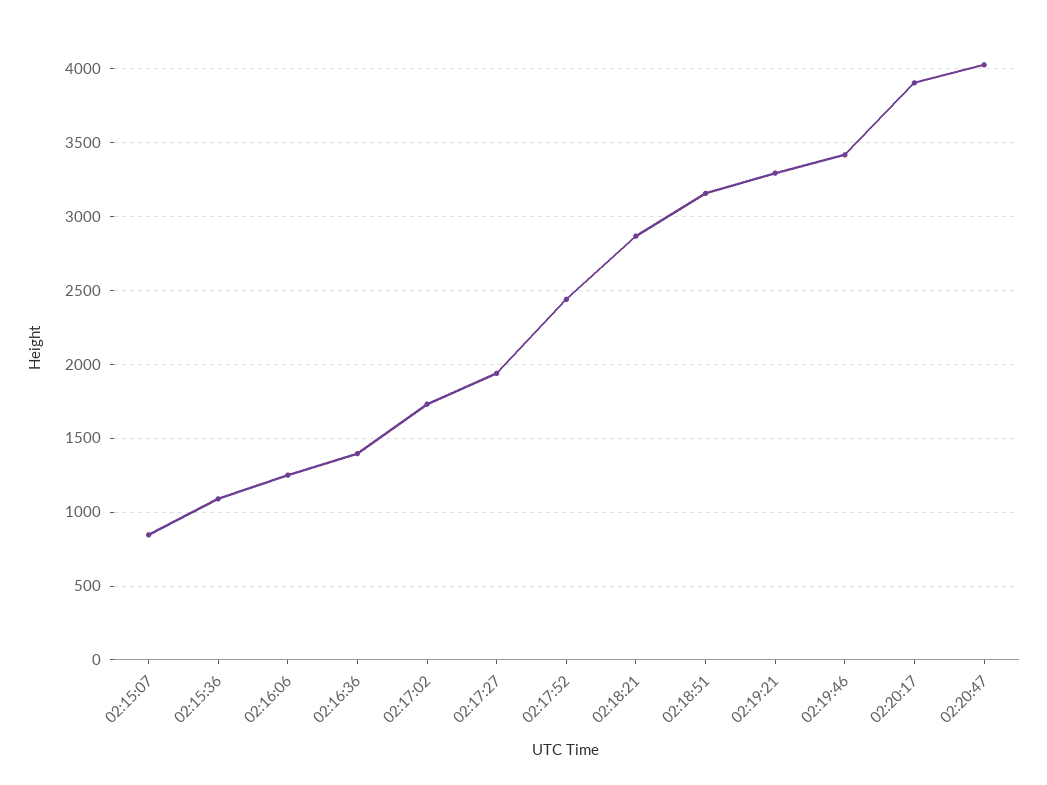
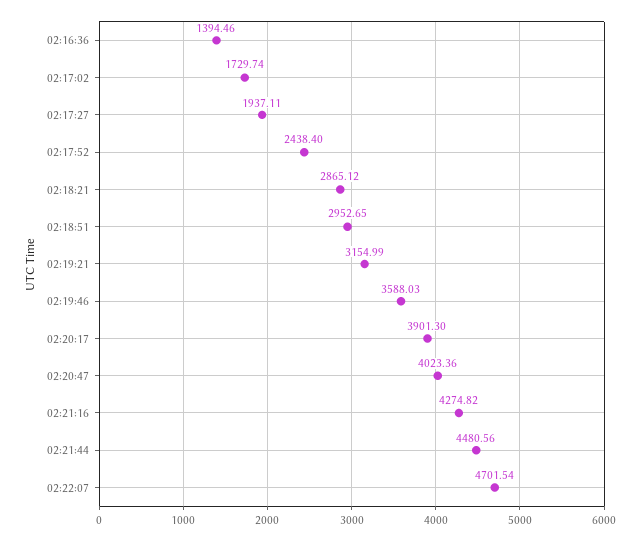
02:15:07: 850 -> none
02:15:36: 1100 -> none
02:16:06: 1250 -> none
02:18:51: 3150 -> 2952.65
02:19:21: 3300 -> 3154.99
02:19:46: 3400 -> 3588.03
02:21:16: none -> 4274.82
02:21:44: none -> 4480.56
02:22:07: none -> 4701.54

